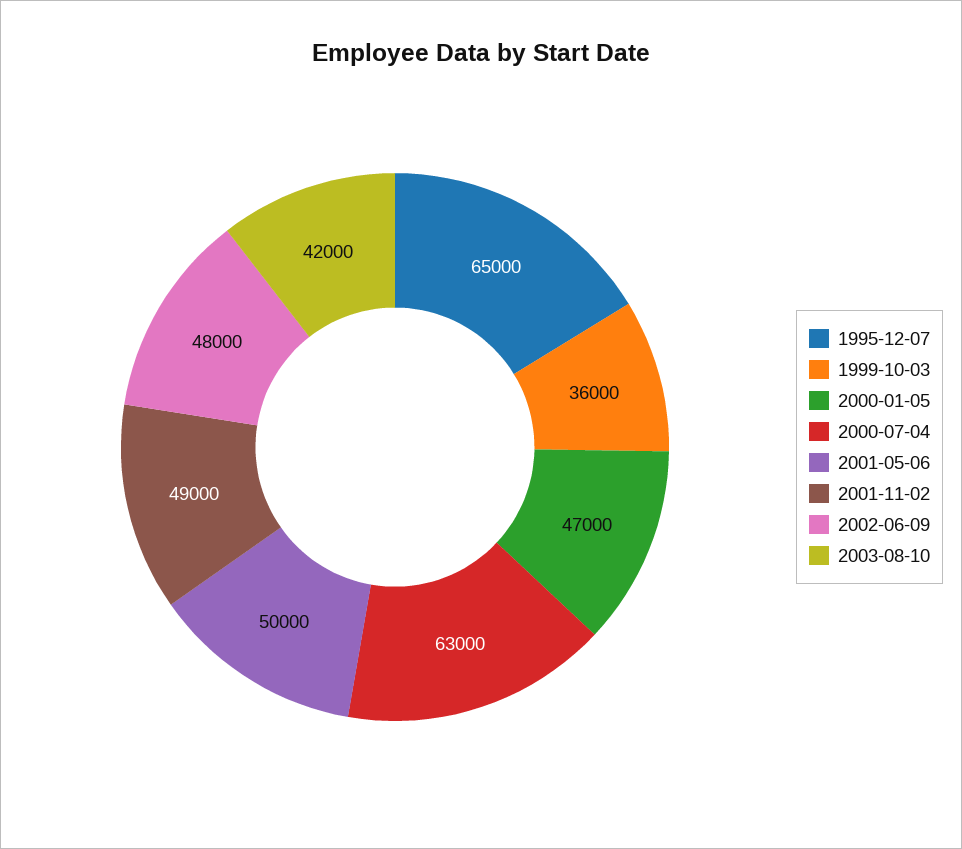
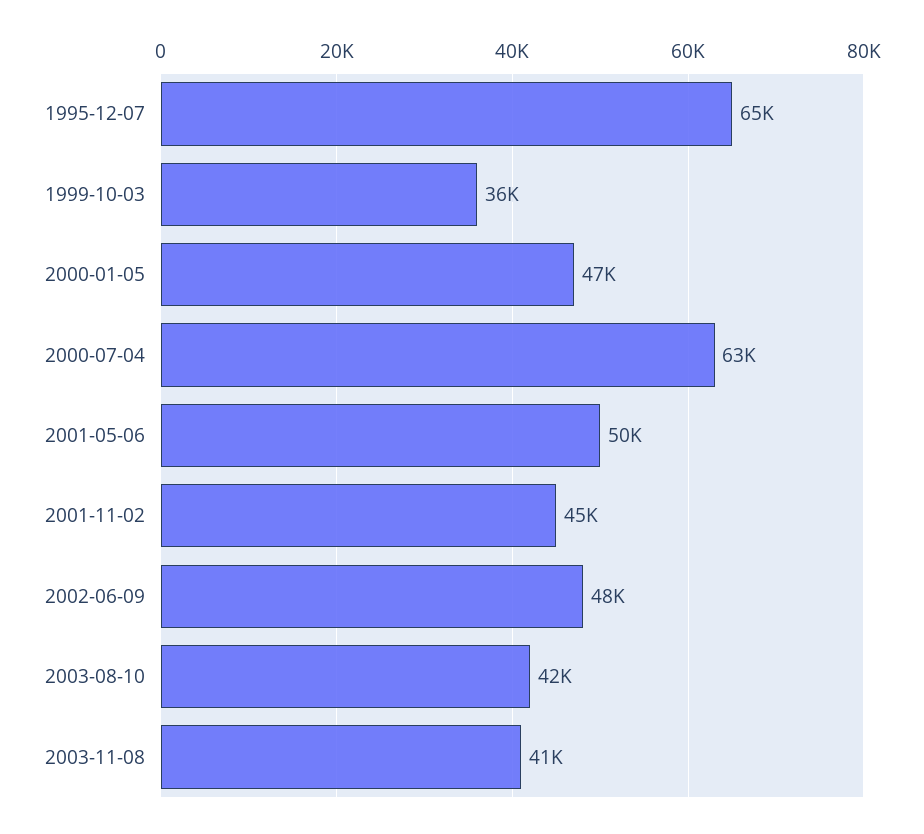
2001-11-02: 49000 -> 45000
2003-11-08: none -> 41000

